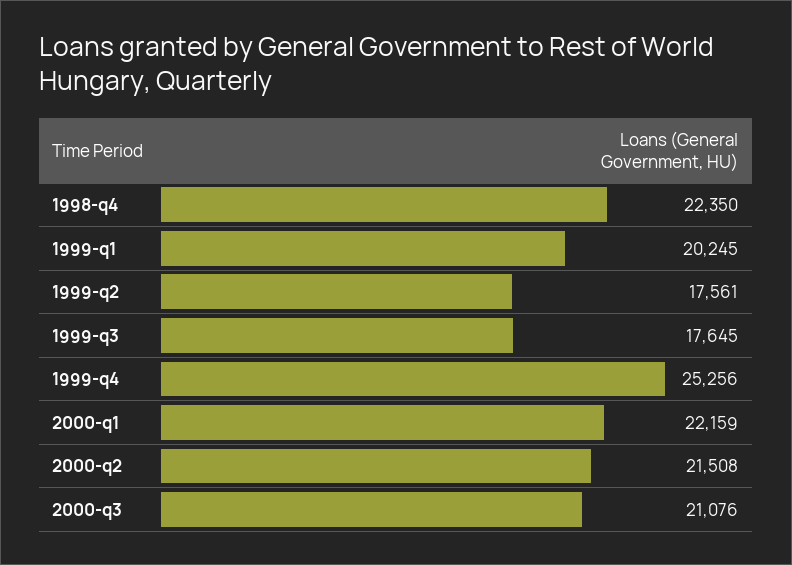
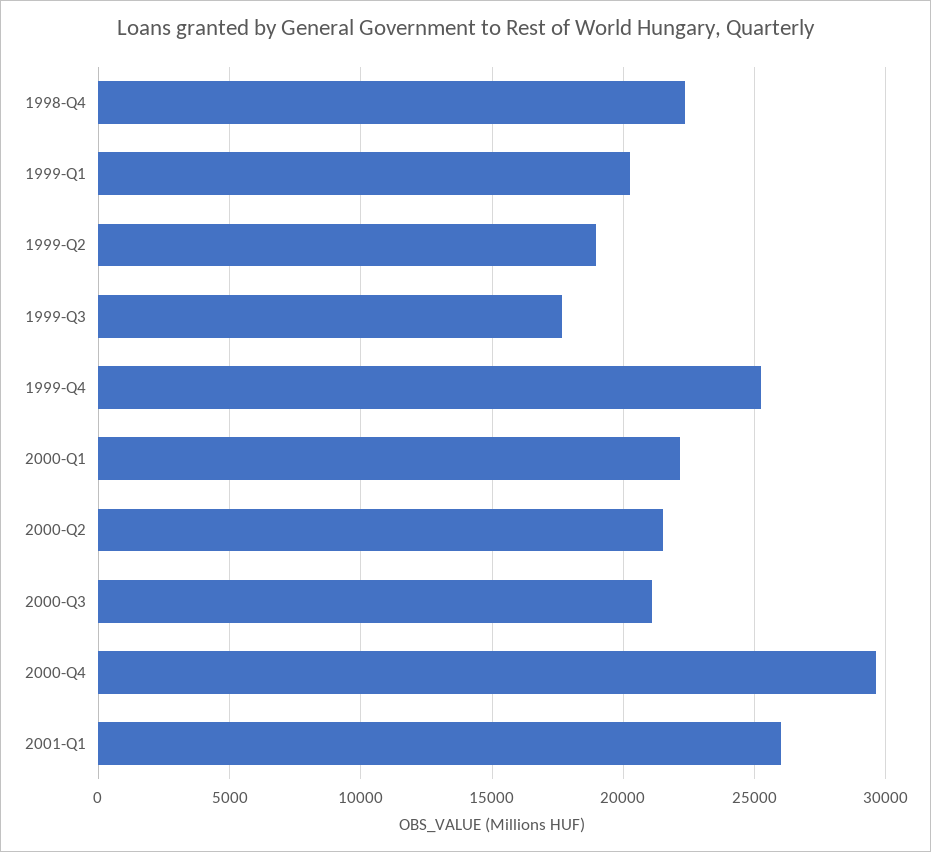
1999-q2: 17561 -> 19000
2000-Q4: none -> 29500
2001-Q1: none -> 26000

